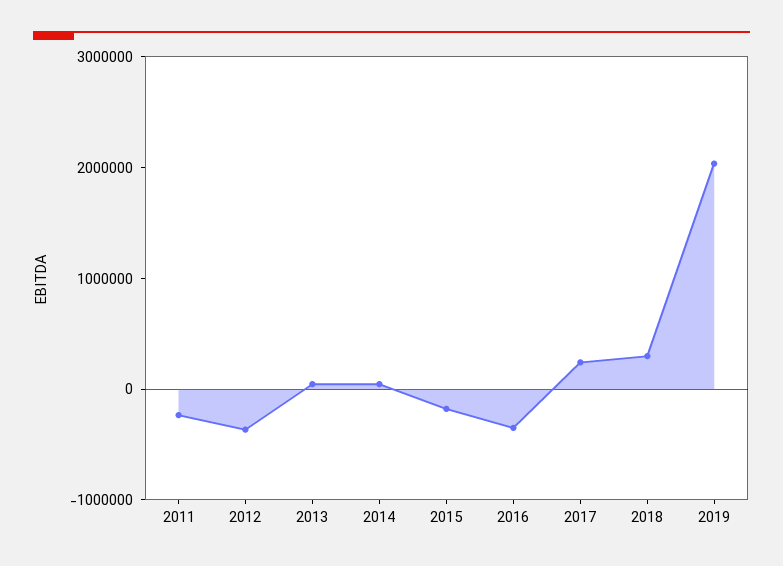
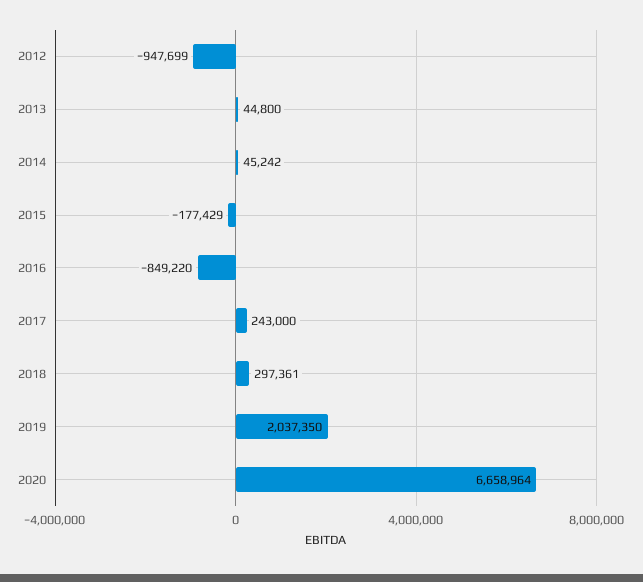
2011: -200000 -> none
2012: -400000 -> -947699
2016: -400000 -> -849220
2020: none -> 6658964

